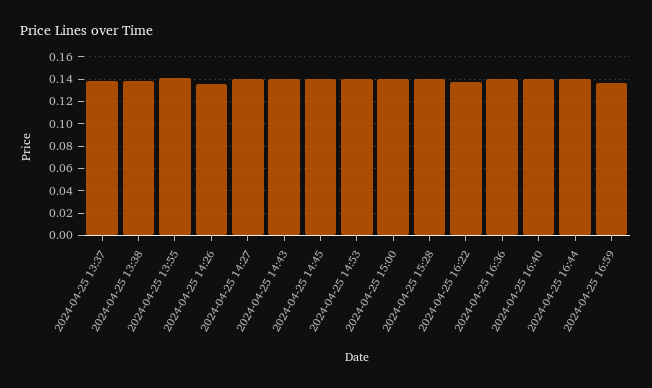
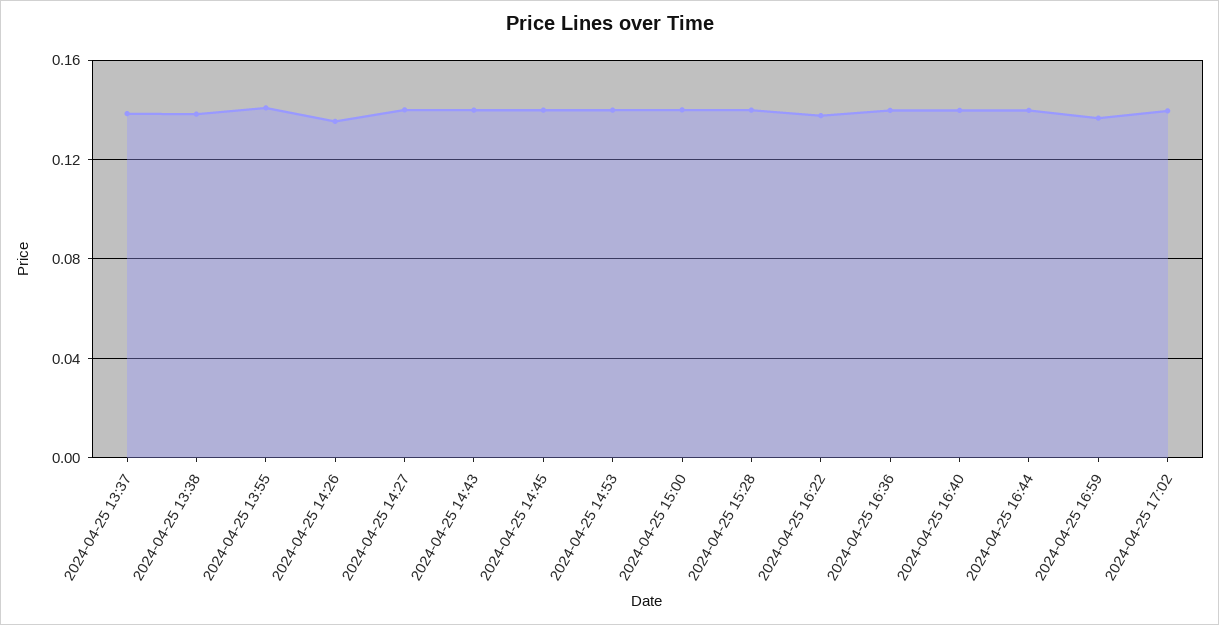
2024-04-25 17:02: none -> 0.14

